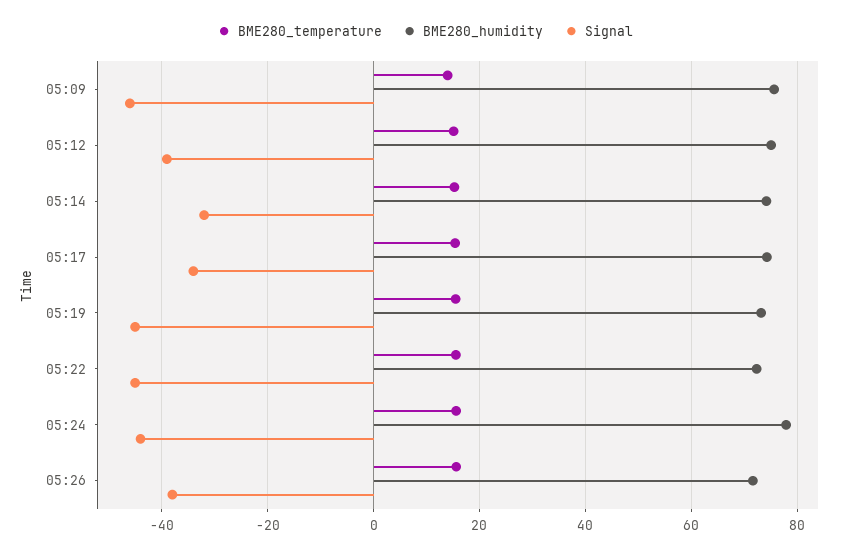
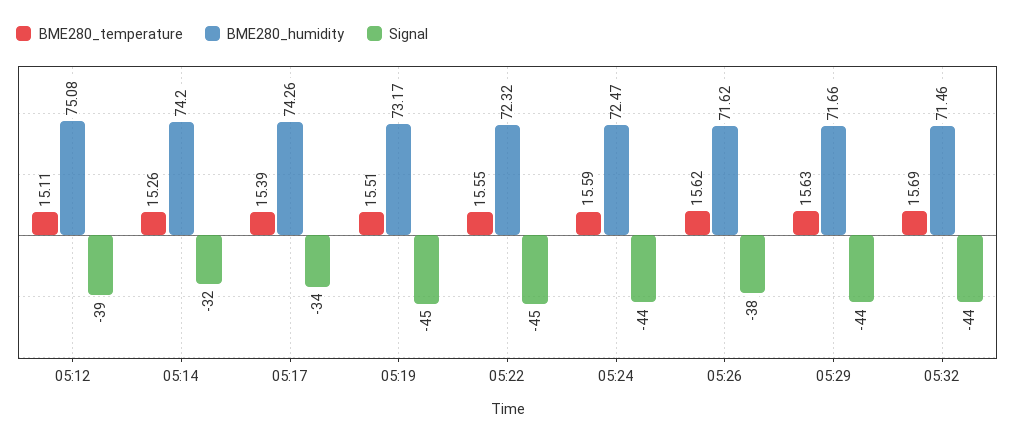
BME280_temperature, 05:09: 14 -> none
BME280_humidity, 05:09: 76 -> none
Signal, 05:09: -46 -> none
BME280_humidity, 05:24: 78 -> 72.47
BME280_temperature, 05:29: none -> 15.63
BME280_humidity, 05:29: none -> 71.66
Signal, 05:29: none -> -44
BME280_temperature, 05:32: none -> 15.69
BME280_humidity, 05:32: none -> 71.46
Signal, 05:32: none -> -44

